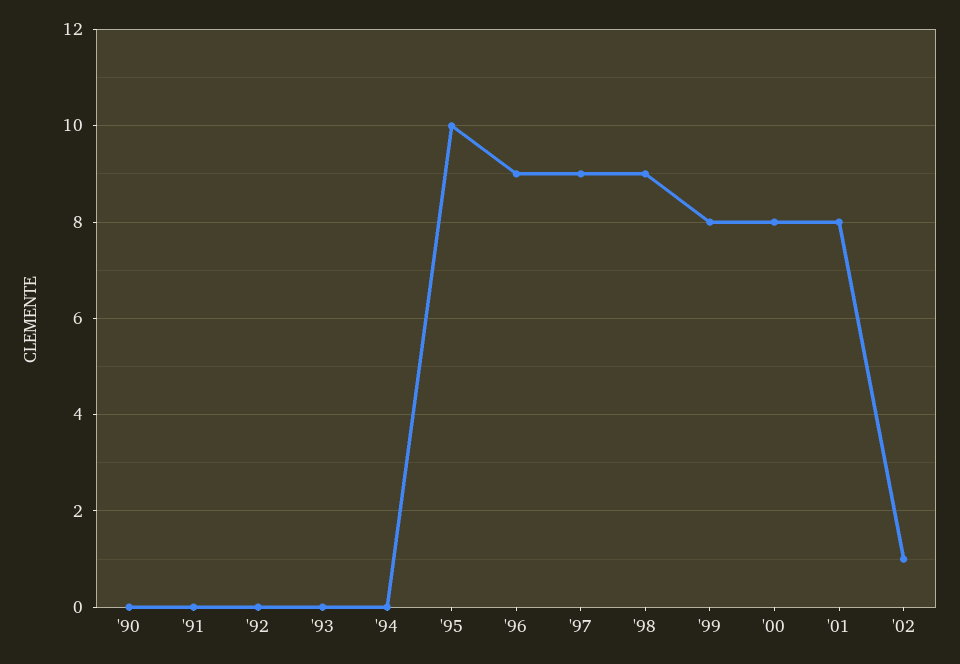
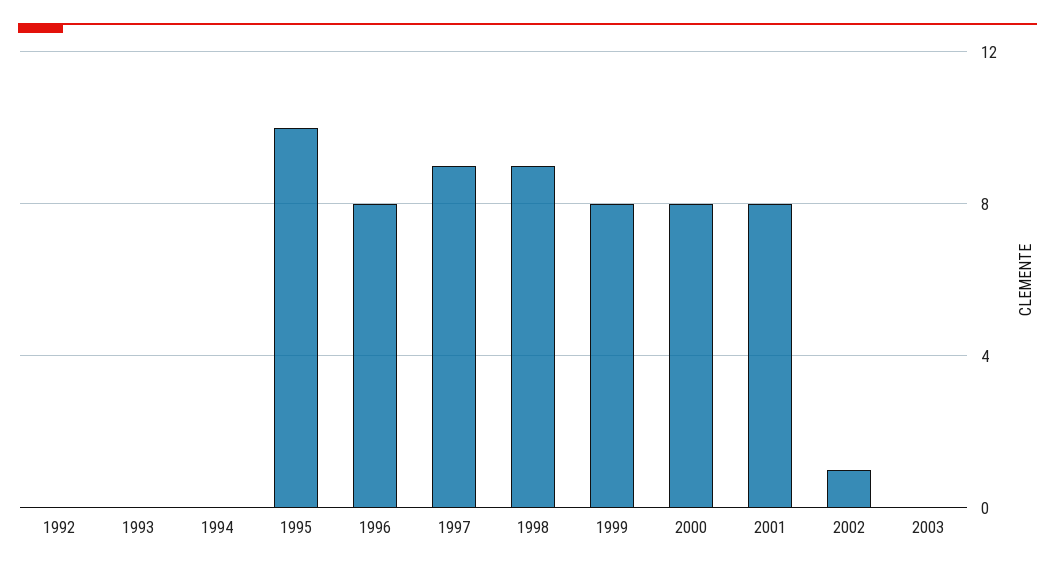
'90: 0 -> none
'91: 0 -> none
'96: 9 -> 8
2003: none -> 0

